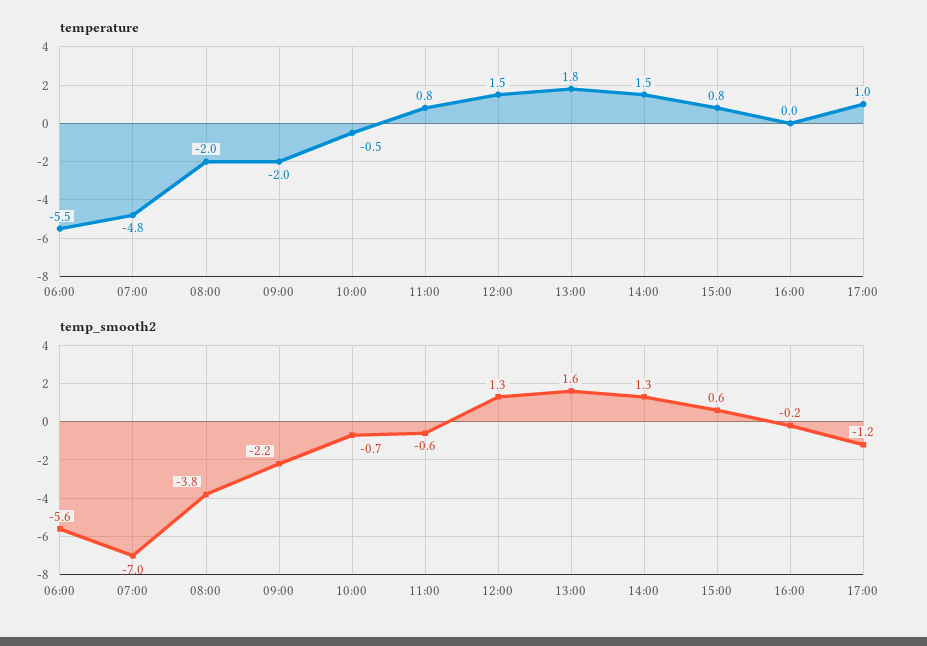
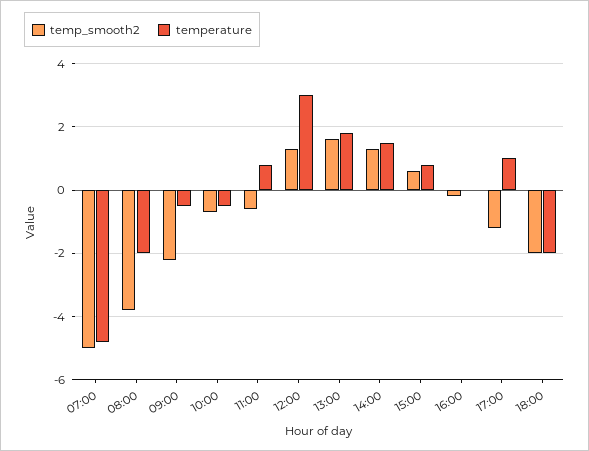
temperature, 06:00: -5.5 -> none
temperature, 09:00: -2 -> -0.5
temperature, 12:00: 1.5 -> 3
temp_smooth2, 06:00: -5.6 -> none
temp_smooth2, 07:00: -7 -> -5
temp_smooth2, 18:00: none -> -2
temperature, 18:00: none -> -2

